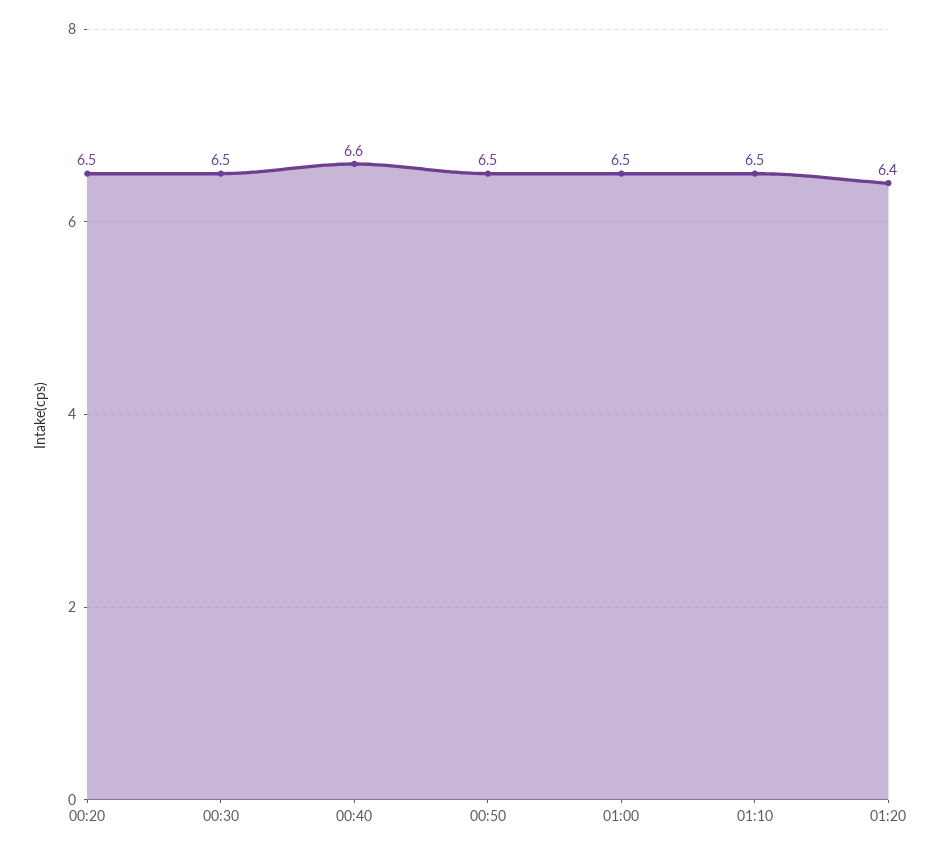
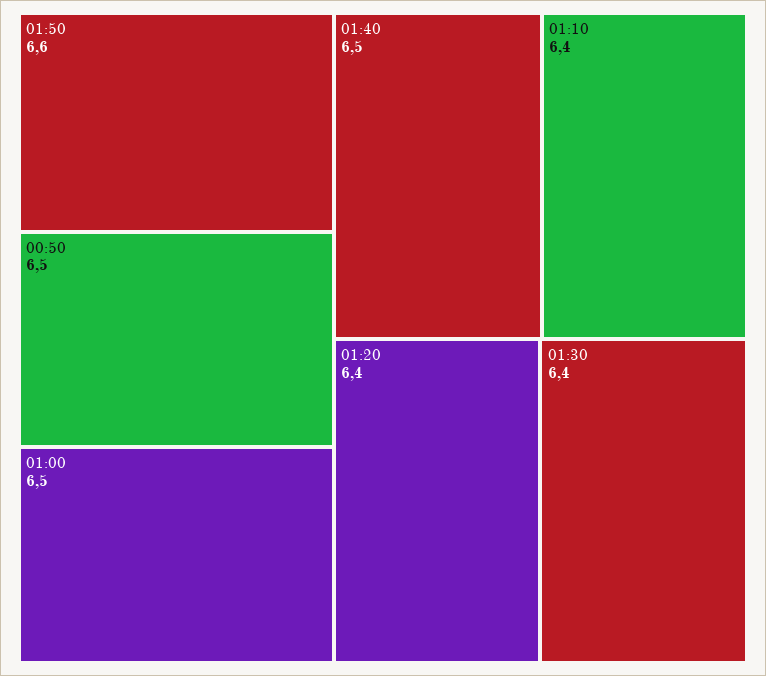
00:20: 6.5 -> none
00:30: 6.5 -> none
00:40: 6.6 -> none
01:10: 6.5 -> 6.4
01:50: none -> 6.6
01:40: none -> 6.5
01:30: none -> 6.4

